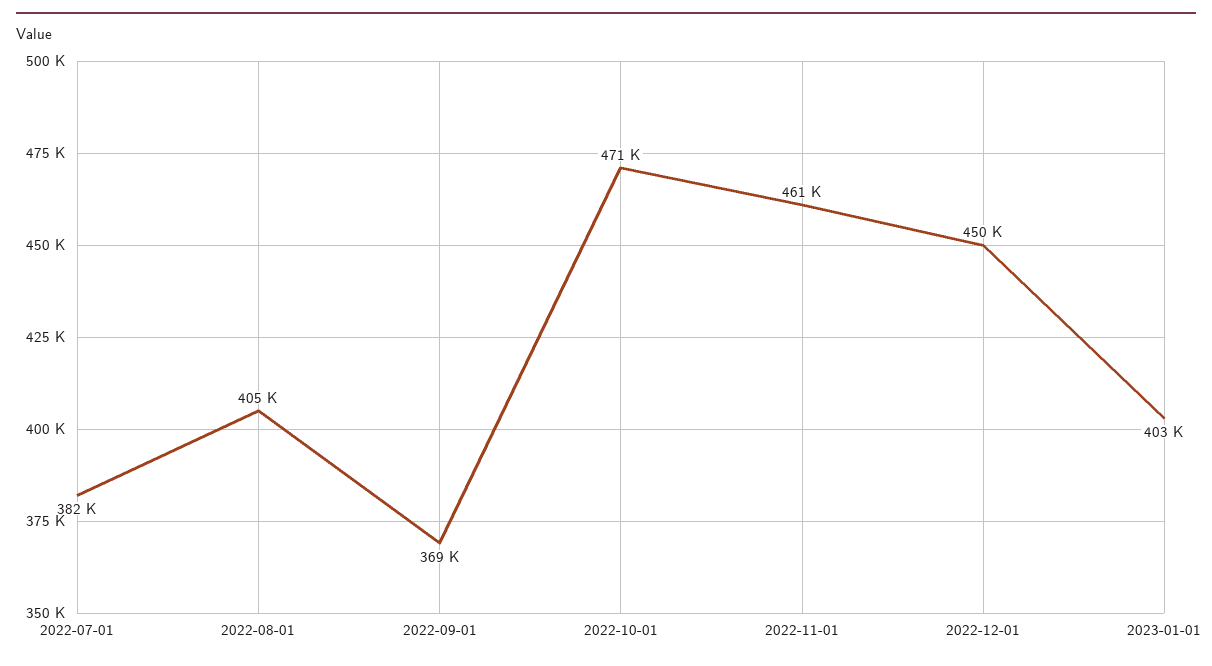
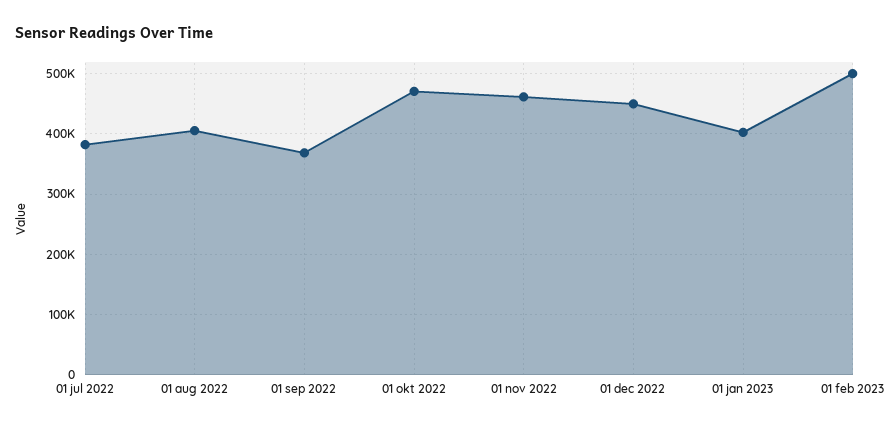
01 feb 2023: none -> 500000

